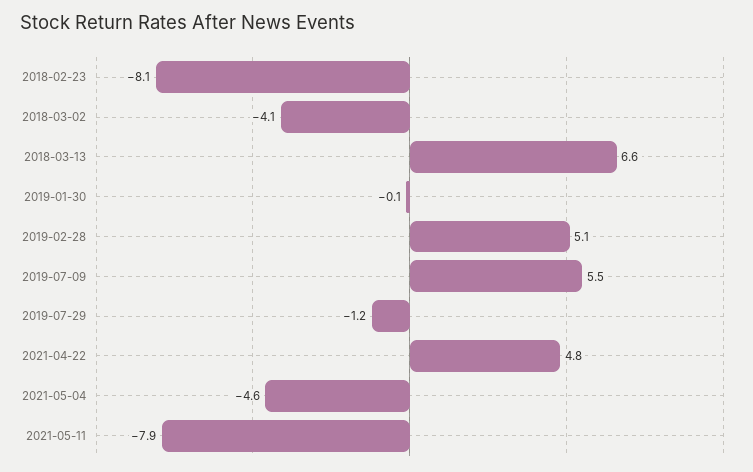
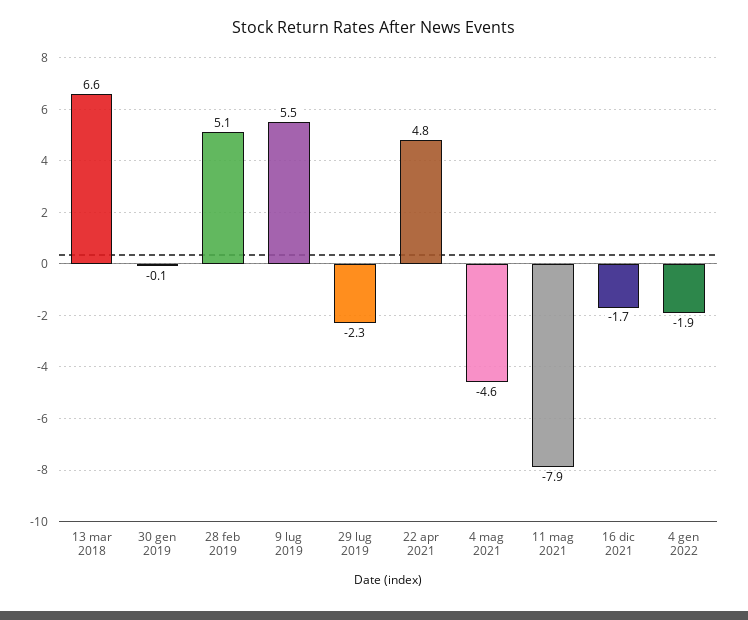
2018-02-23: -8.1 -> none
2018-03-02: -4.1 -> none
2019-07-29: -1.2 -> -2.3
16 dic 2021: none -> -1.7
4 gen 2022: none -> -1.9

